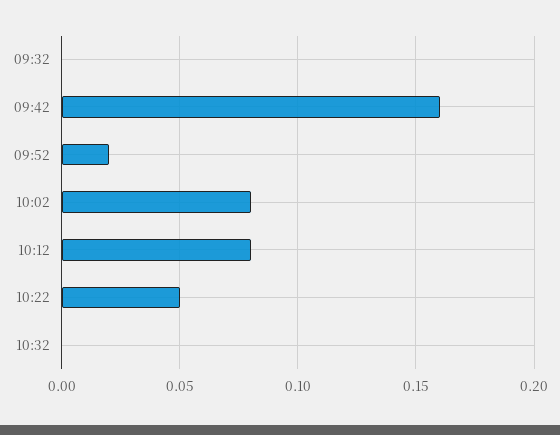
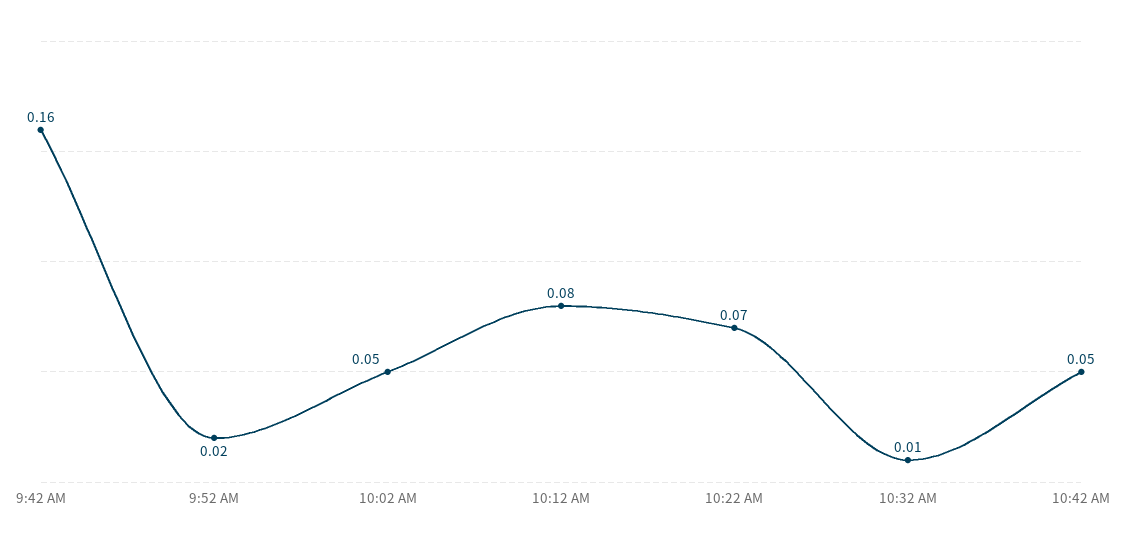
09:32: 0 -> none
10:02: 0.08 -> 0.05
10:22: 0.05 -> 0.07
10:32: 0 -> 0.01
10:42 AM: none -> 0.05

